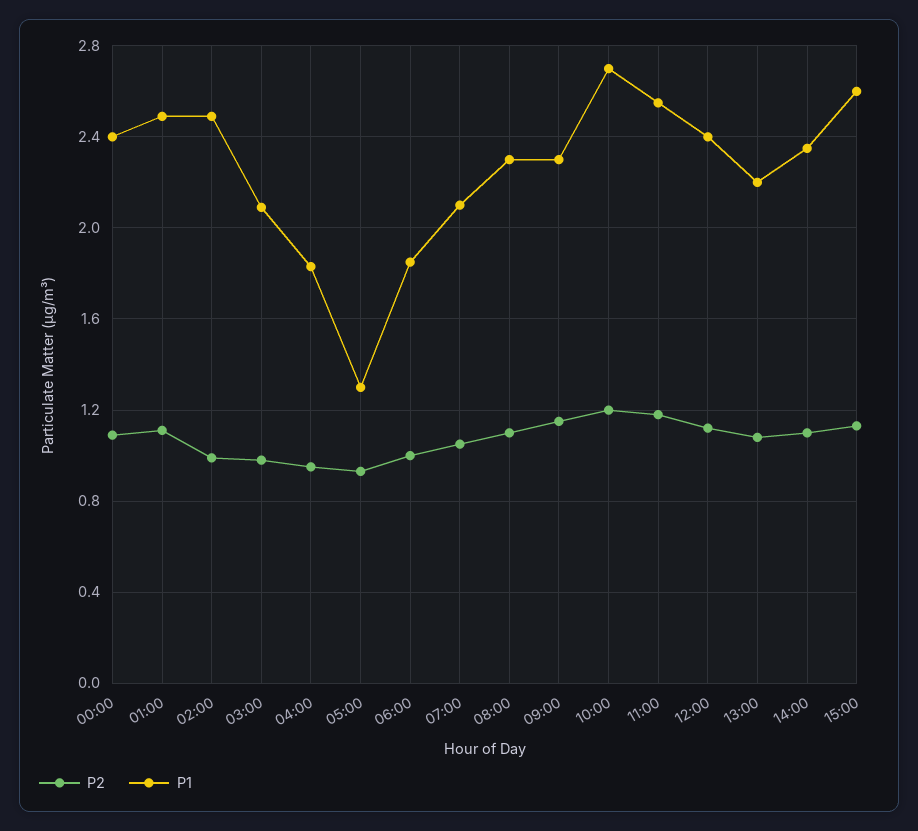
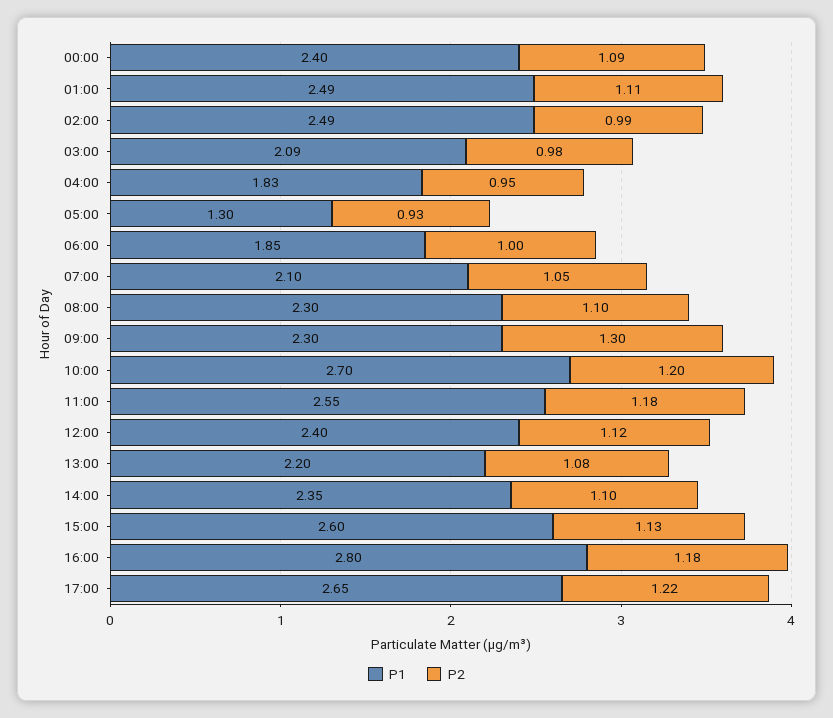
P2, 09:00: 1.15 -> 1.3
P1, 16:00: none -> 2.8
P2, 16:00: none -> 1.18
P1, 17:00: none -> 2.65
P2, 17:00: none -> 1.22

